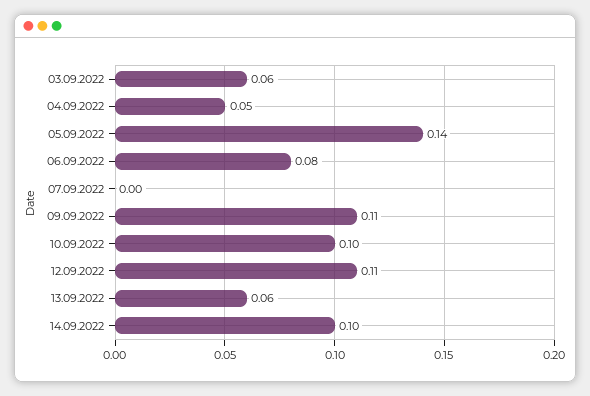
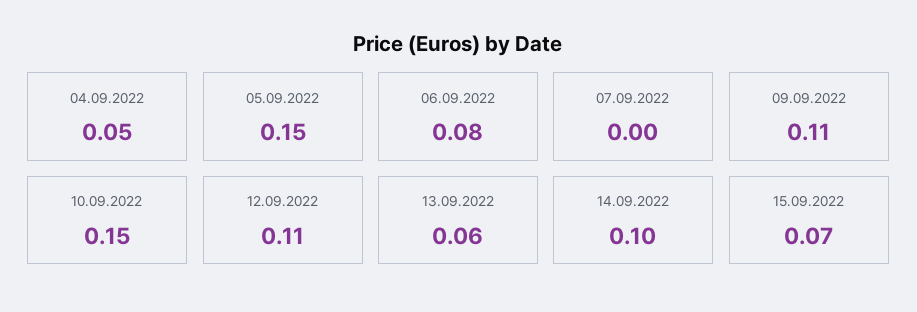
03.09.2022: 0.06 -> none
05.09.2022: 0.14 -> 0.15
10.09.2022: 0.1 -> 0.15
15.09.2022: none -> 0.07

